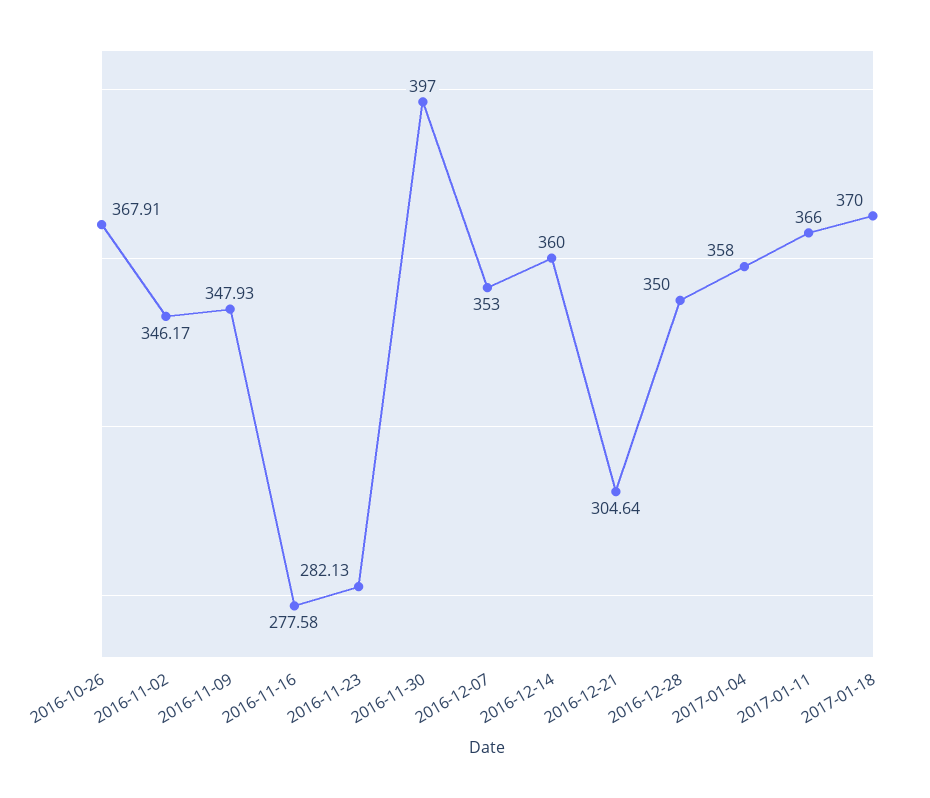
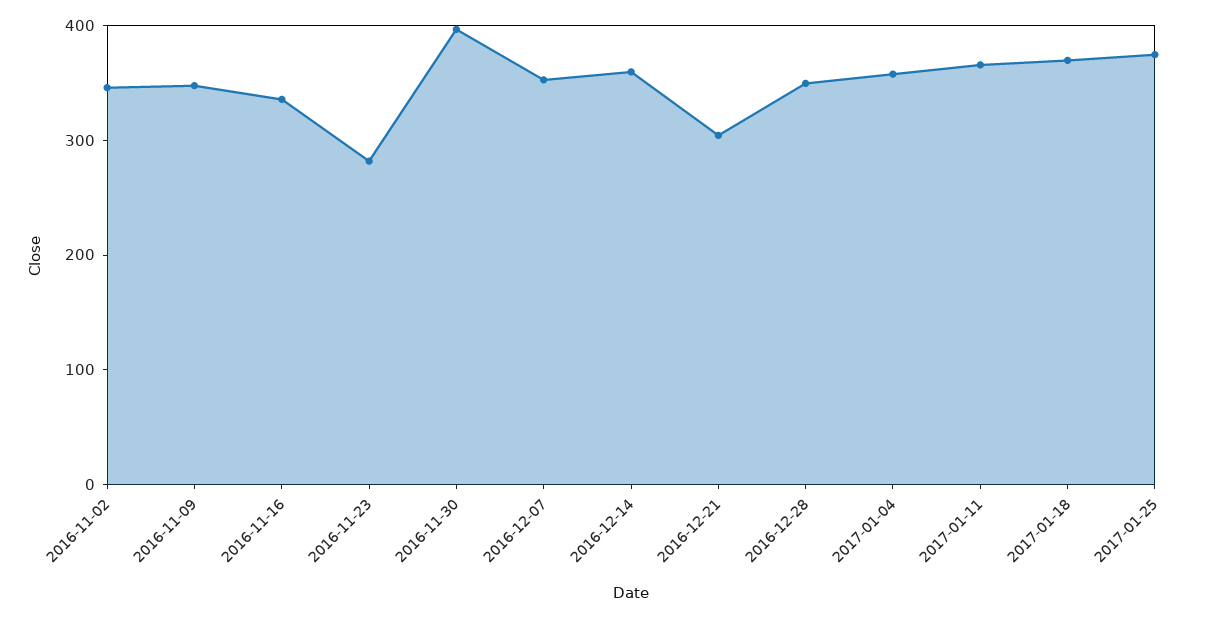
2016-10-26: 367.91 -> none
2016-11-16: 277.58 -> 340
2017-01-25: none -> 380

